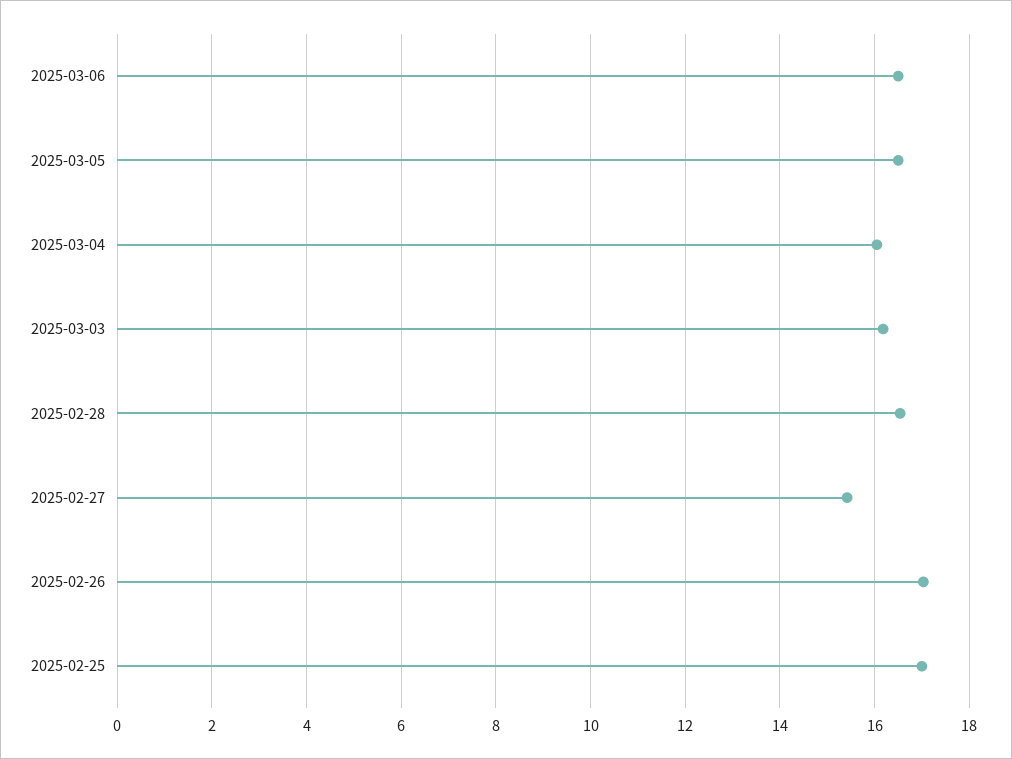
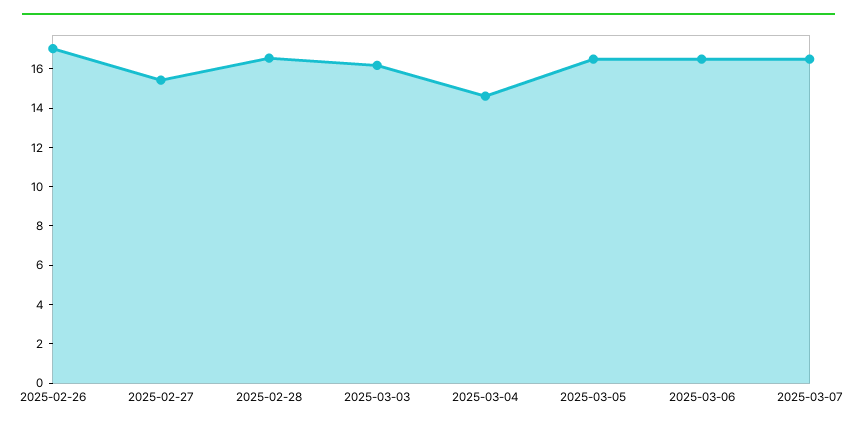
2025-03-04: 16 -> 14.5
2025-02-25: 17 -> none
2025-03-07: none -> 16.5

